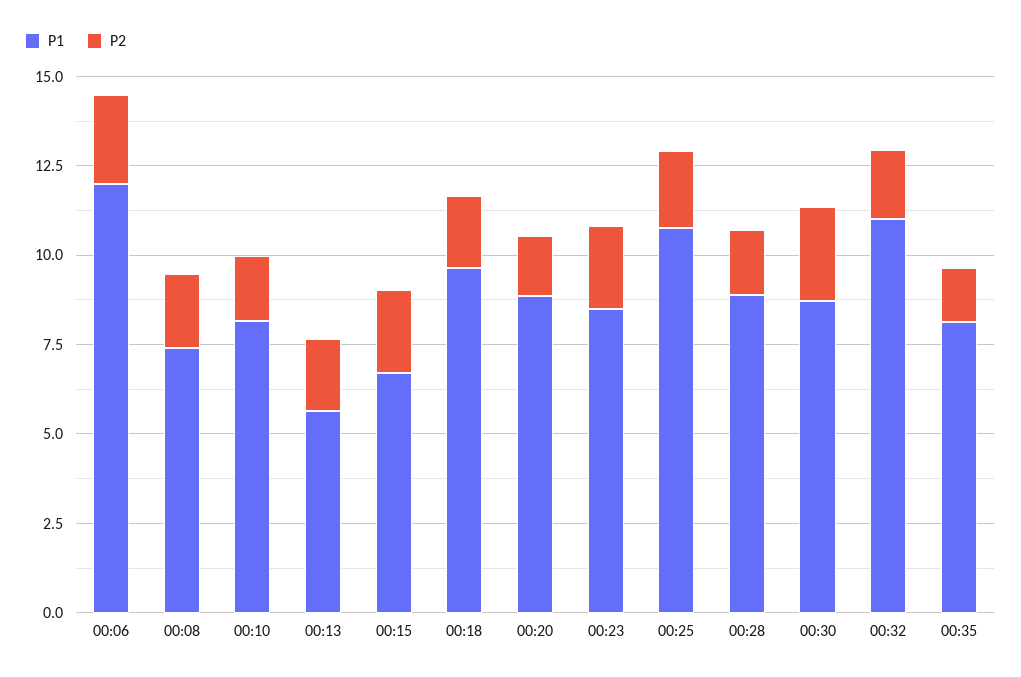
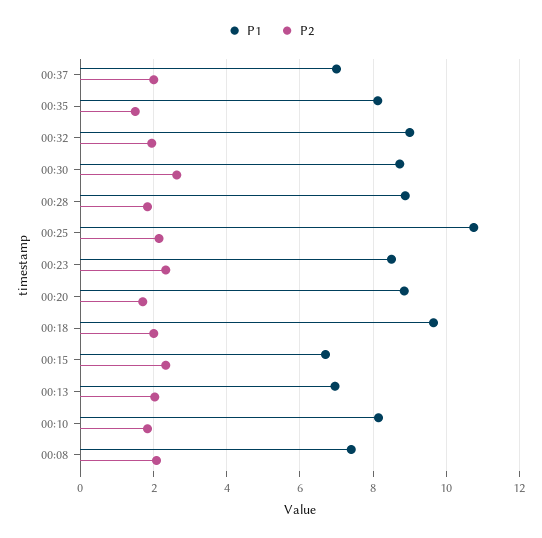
P1, 00:06: 12 -> none
P2, 00:06: 2.5 -> none
P1, 00:13: 5.5 -> 7
P1, 00:32: 11 -> 9
P1, 00:37: none -> 7
P2, 00:37: none -> 2

